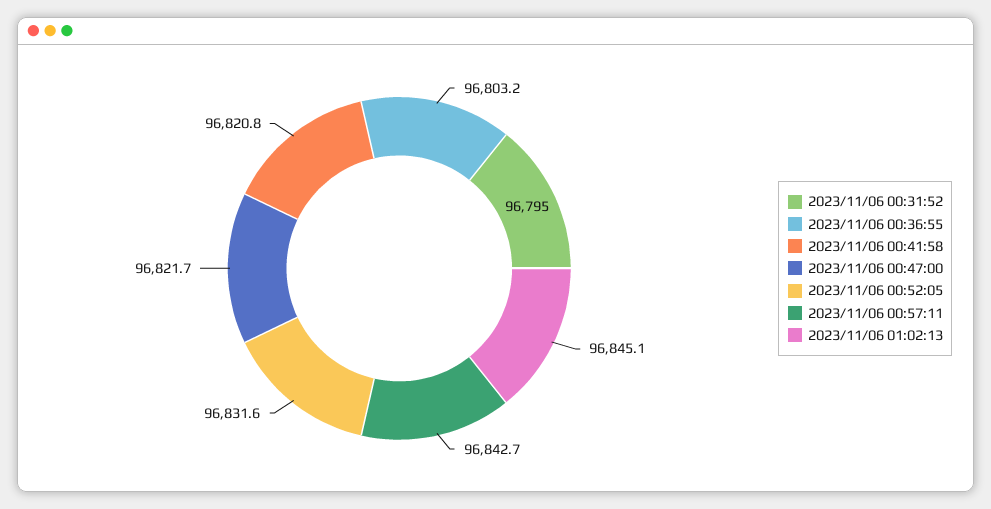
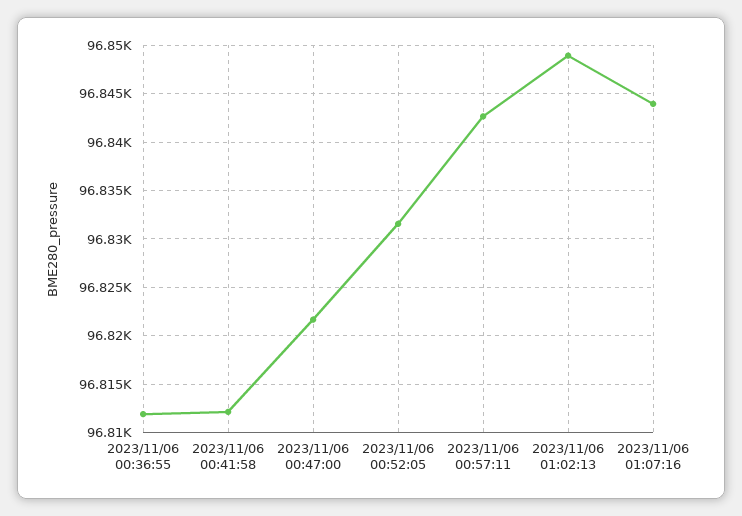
2023/11/06 00:31:52: 96795 -> none
2023/11/06 00:36:55: 96803.2 -> 96812
2023/11/06 00:41:58: 96820.8 -> 96812
2023/11/06 01:02:13: 96845.1 -> 96849
2023/11/06 01:07:16: none -> 96844

